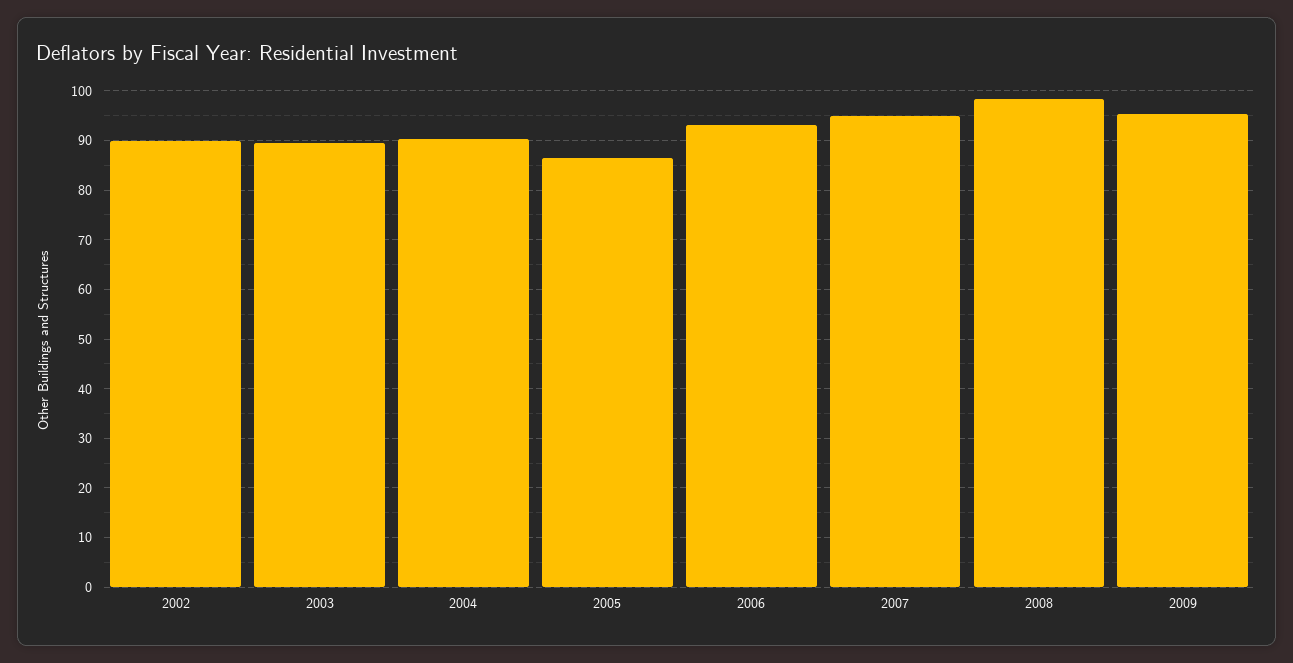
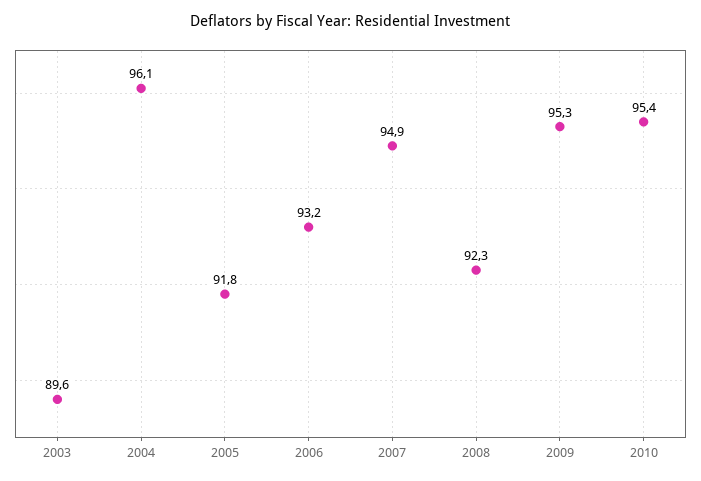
2002: 90 -> none
2004: 90 -> 96.1
2005: 86 -> 91.8
2008: 98 -> 92.3
2010: none -> 95.4

